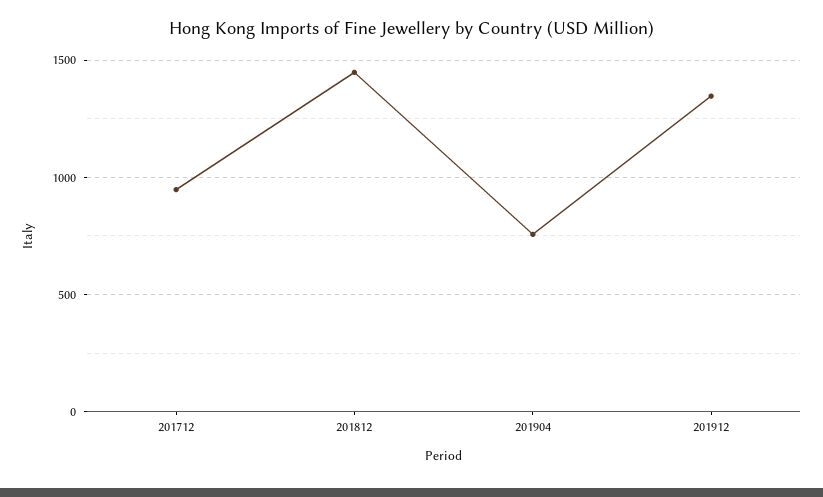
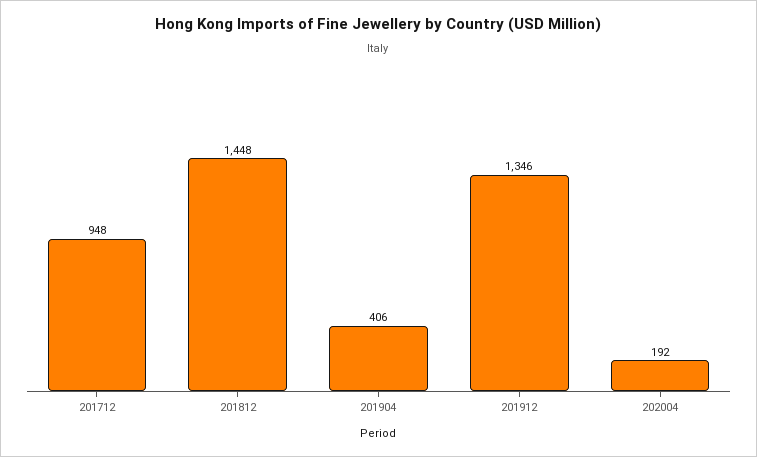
201904: 750 -> 406
202004: none -> 192

